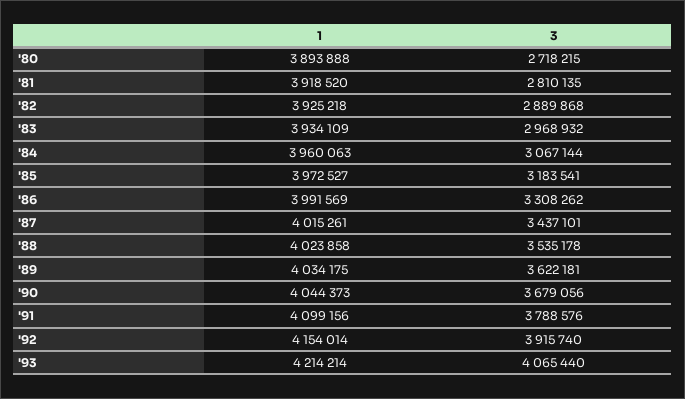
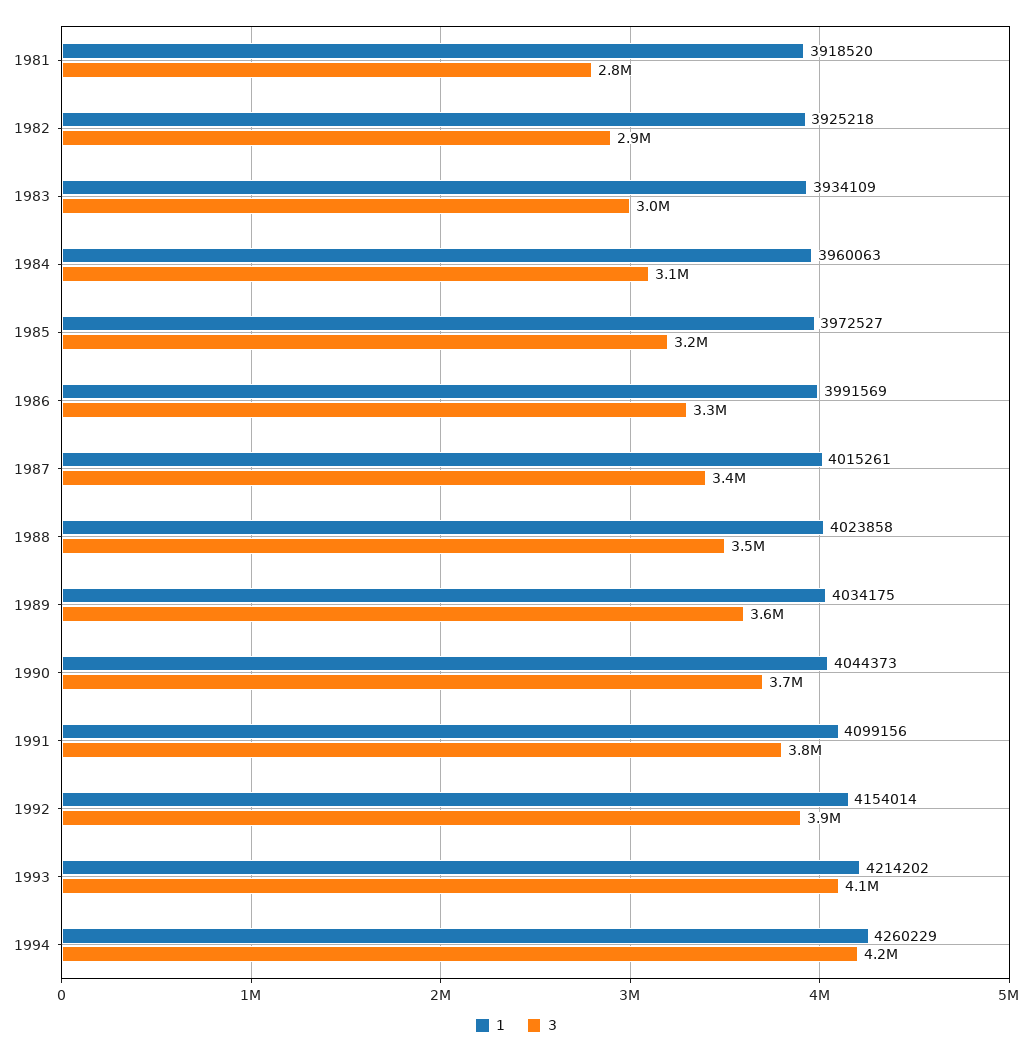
1, '80: 3893888 -> none
3, '80: 2718215 -> none
1, '93: 4214214 -> 4214202
1, 1994: none -> 4260229
3, 1994: none -> 4200000

